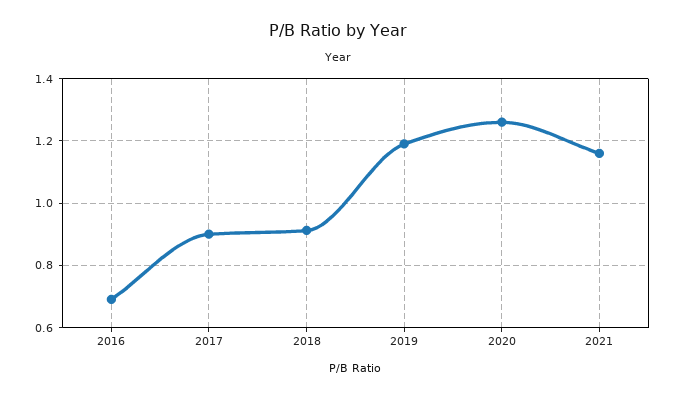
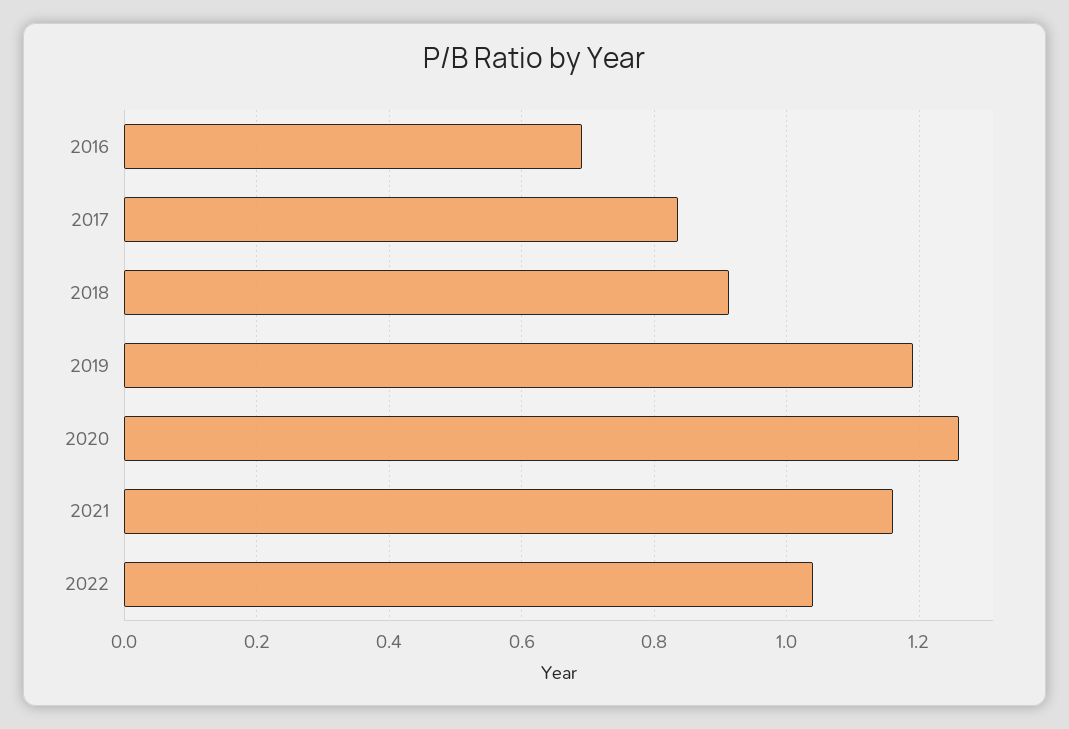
2017: 0.9 -> 0.84
2022: none -> 1.04

